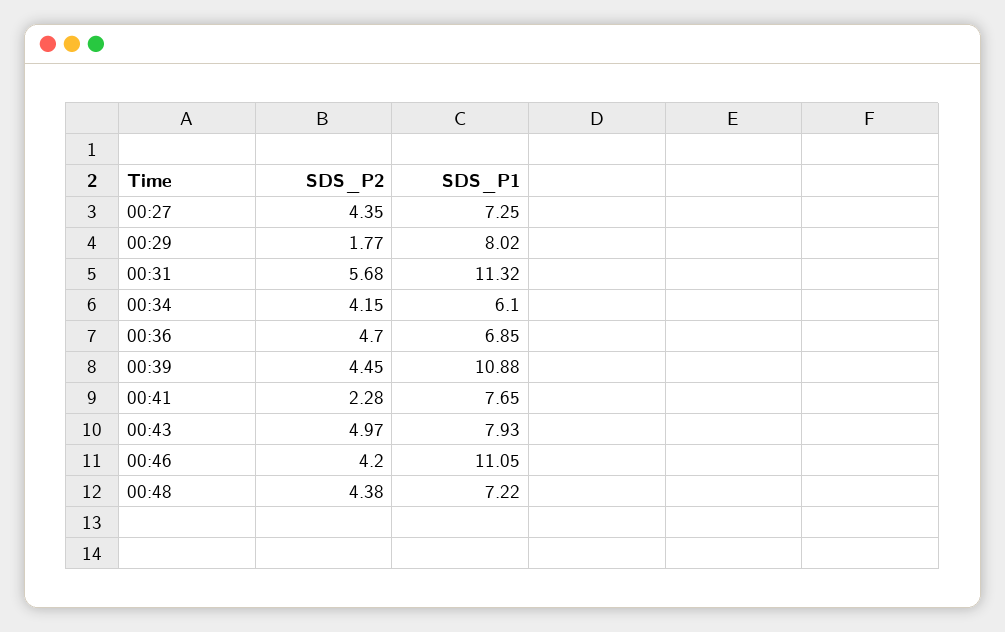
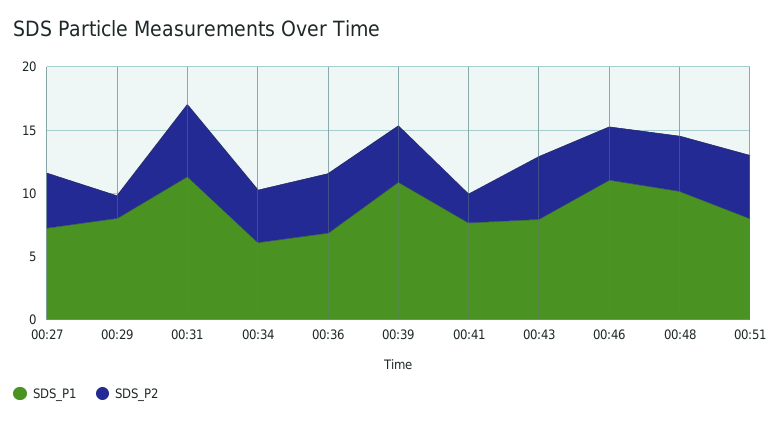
SDS_P1, 00:48: 7.22 -> 10
SDS_P1, 00:51: none -> 8
SDS_P2, 00:51: none -> 5

